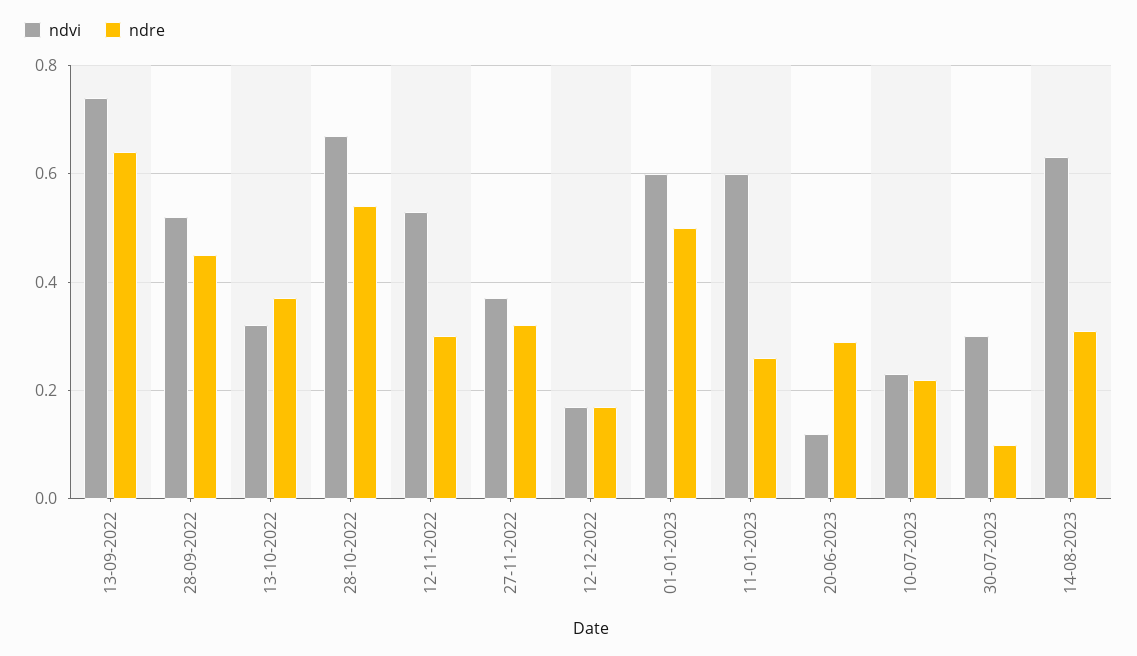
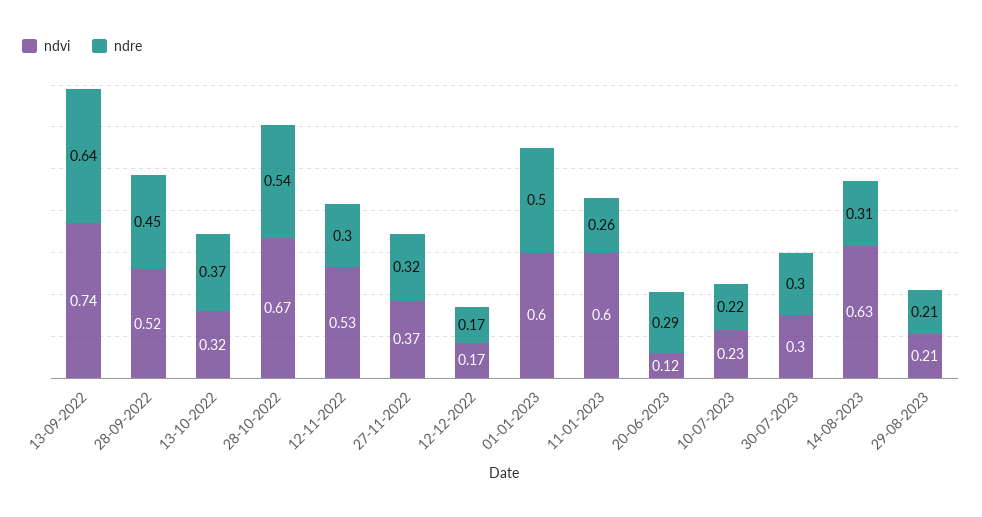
ndre, 30-07-2023: 0.1 -> 0.3
ndvi, 29-08-2023: none -> 0.21
ndre, 29-08-2023: none -> 0.21

